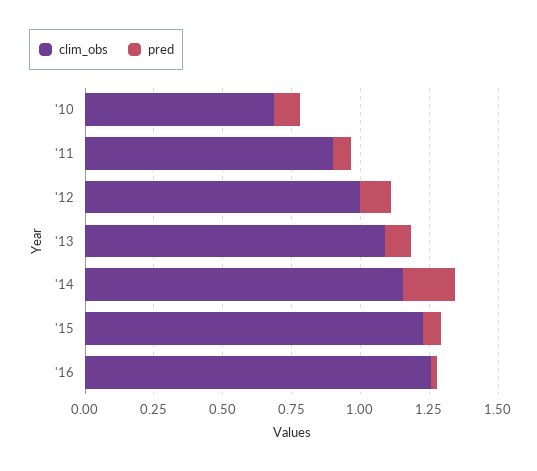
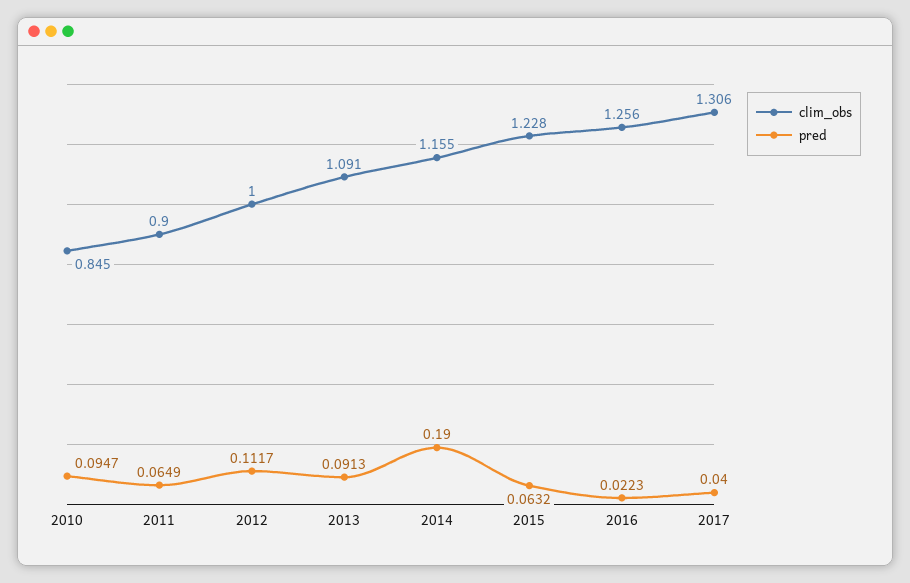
clim_obs, '10: 0.7 -> 0.845
clim_obs, 2017: none -> 1.306
pred, 2017: none -> 0.04

